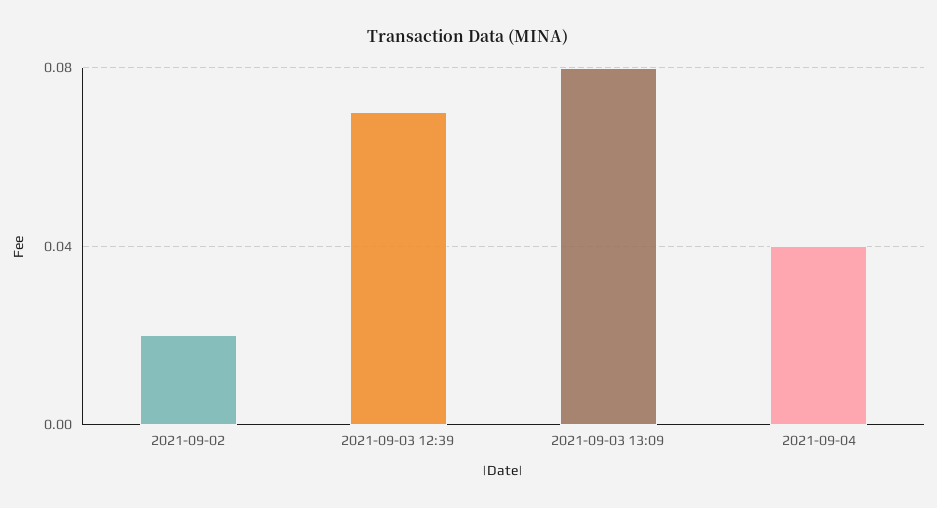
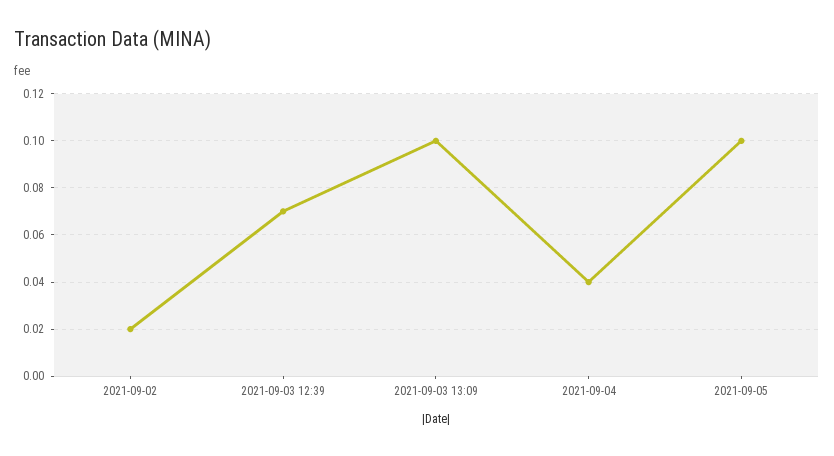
2021-09-03 13:09: 0.08 -> 0.1
2021-09-05: none -> 0.1

